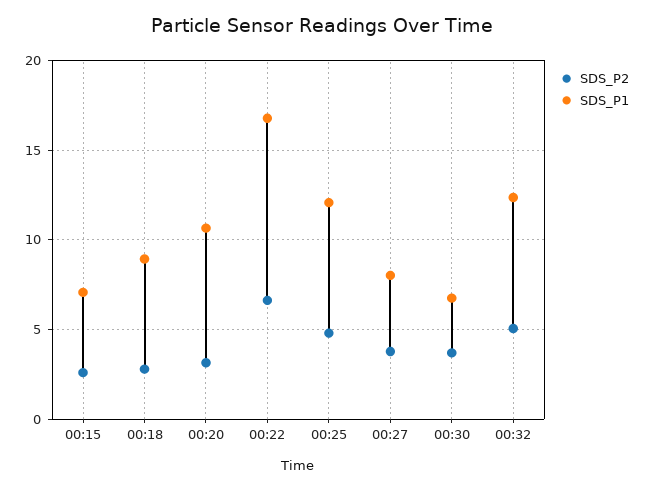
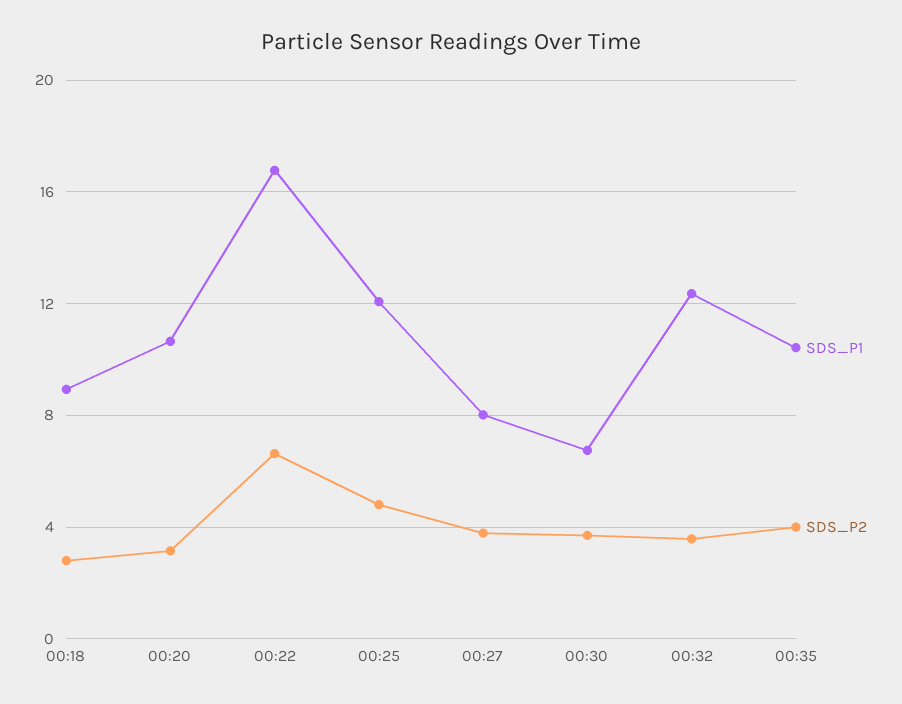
SDS_P2, 00:15: 2.5 -> none
SDS_P1, 00:15: 7 -> none
SDS_P2, 00:32: 5 -> 3.5
SDS_P1, 00:35: none -> 10.5
SDS_P2, 00:35: none -> 4

